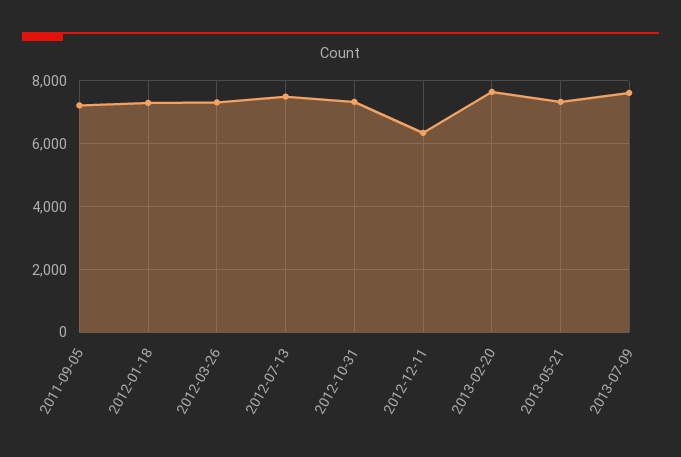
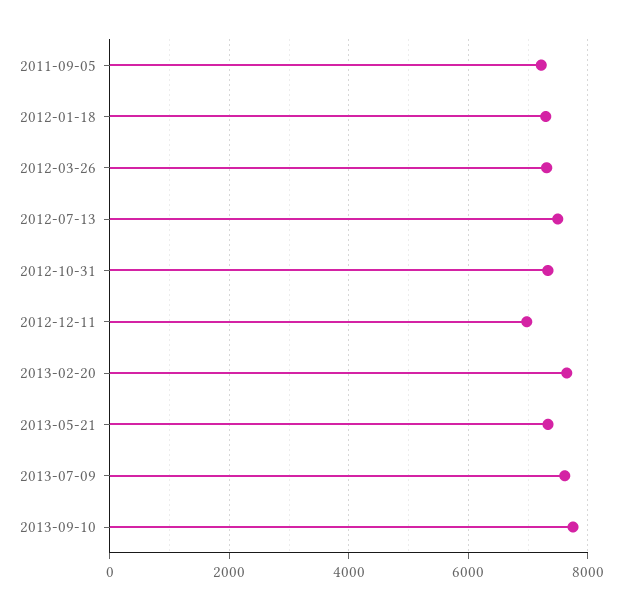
2012-12-11: 6400 -> 7000
2013-09-10: none -> 7800

